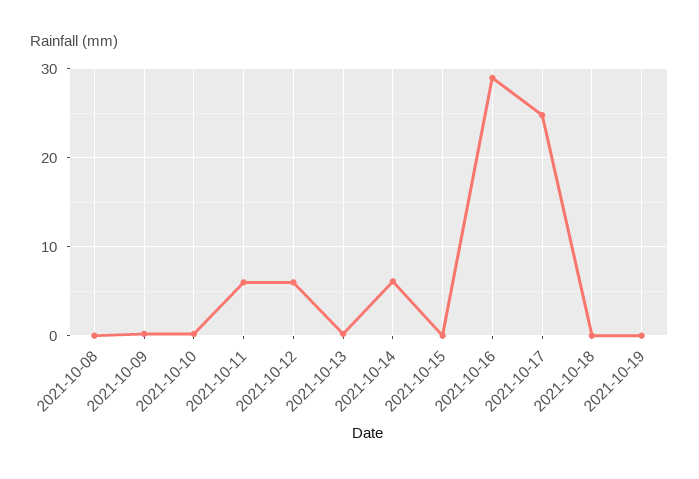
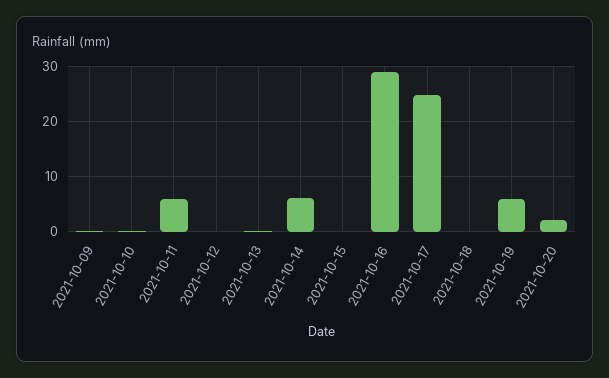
2021-10-08: 0 -> none
2021-10-12: 6 -> 0
2021-10-19: 0 -> 6
2021-10-20: none -> 2

